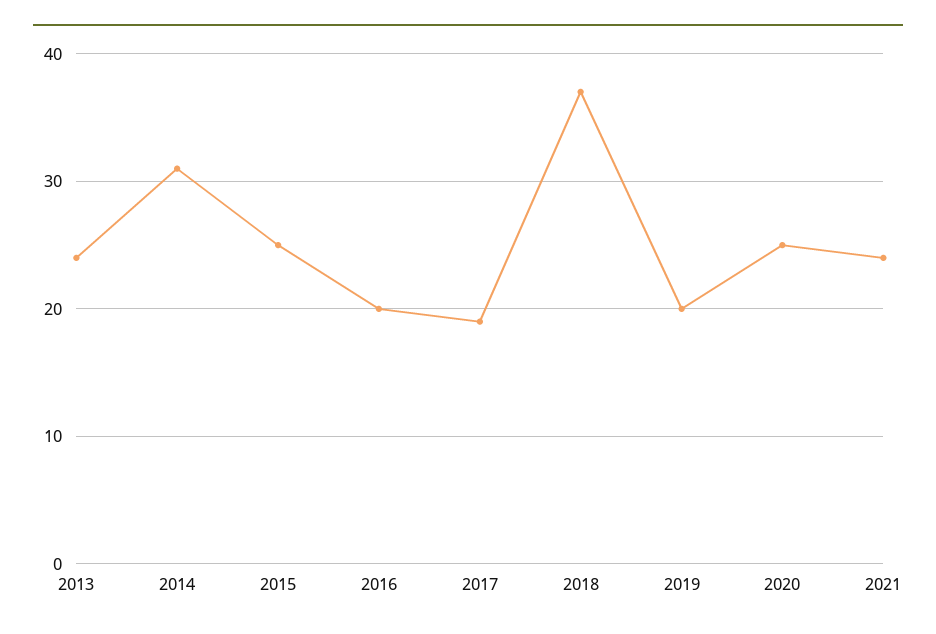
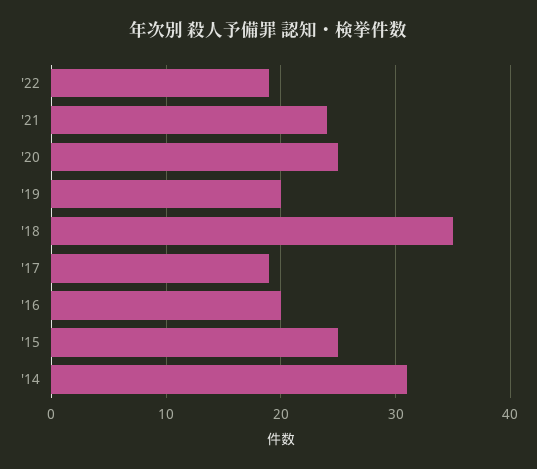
2013: 24 -> none
2018: 37 -> 35
'22: none -> 19

